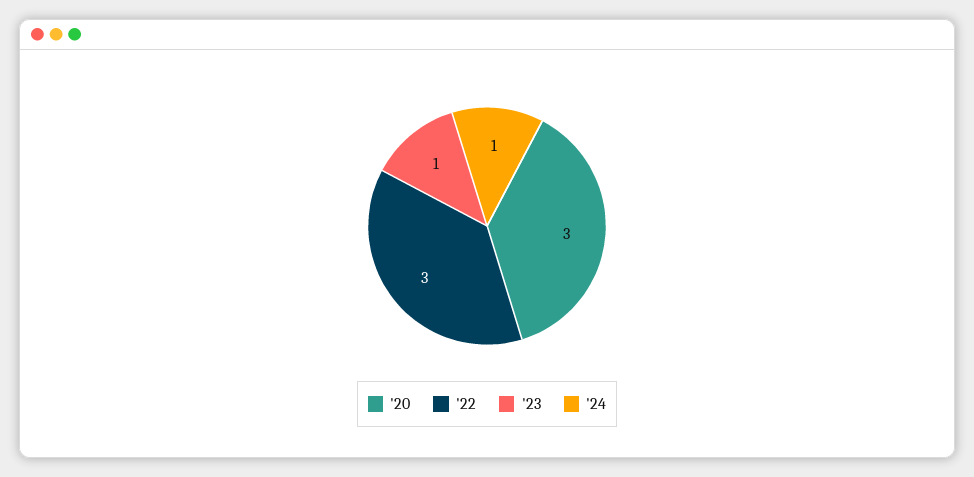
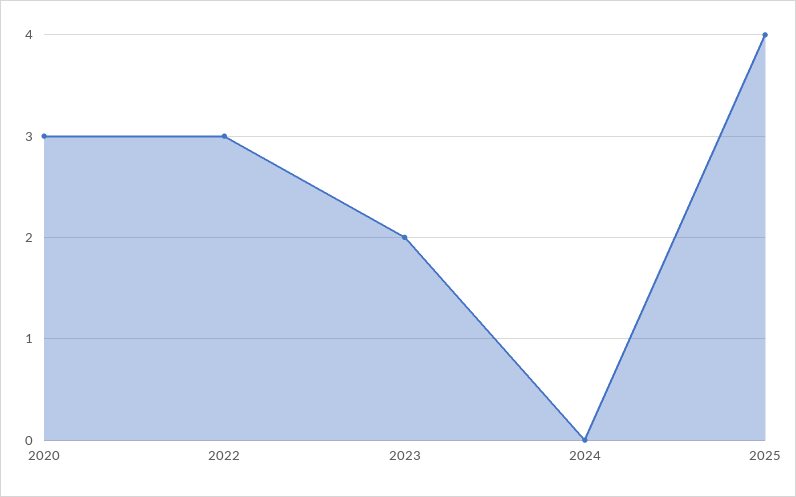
'23: 1 -> 2
'24: 1 -> 0
2025: none -> 4

